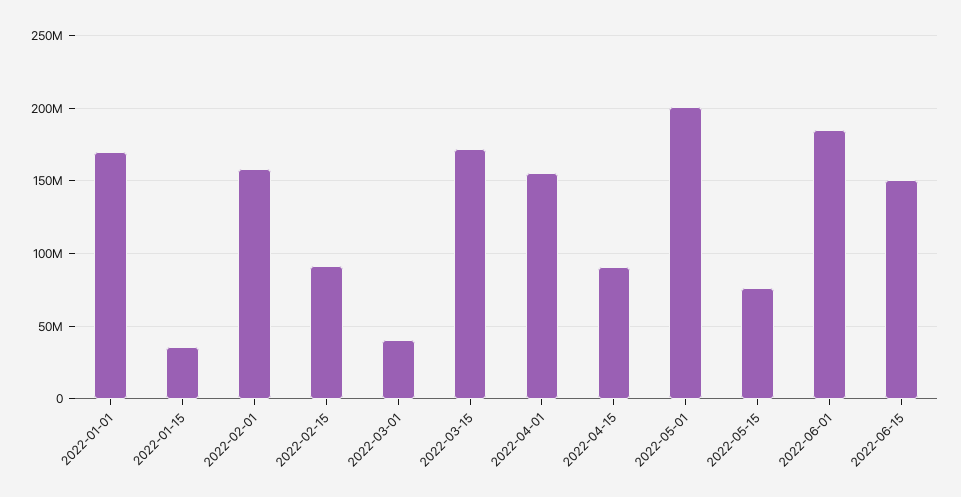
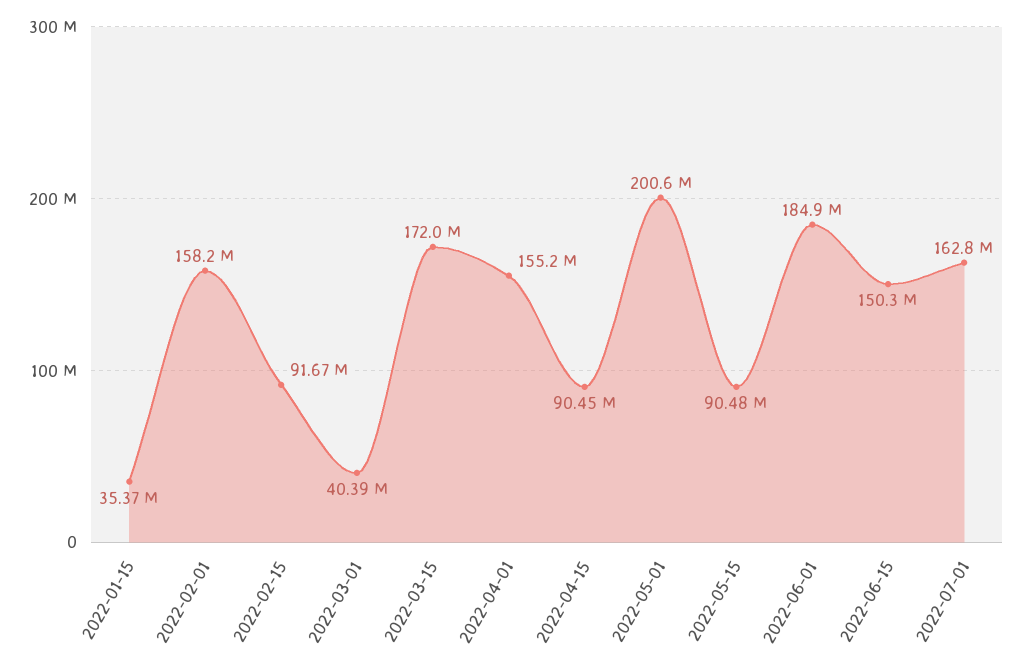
2022-01-01: 170000000 -> none
2022-05-15: 75000000 -> 90480000
2022-07-01: none -> 162800000

